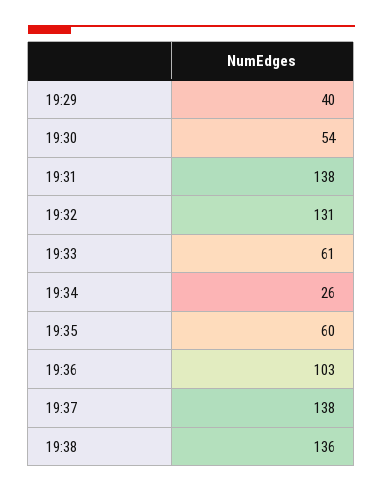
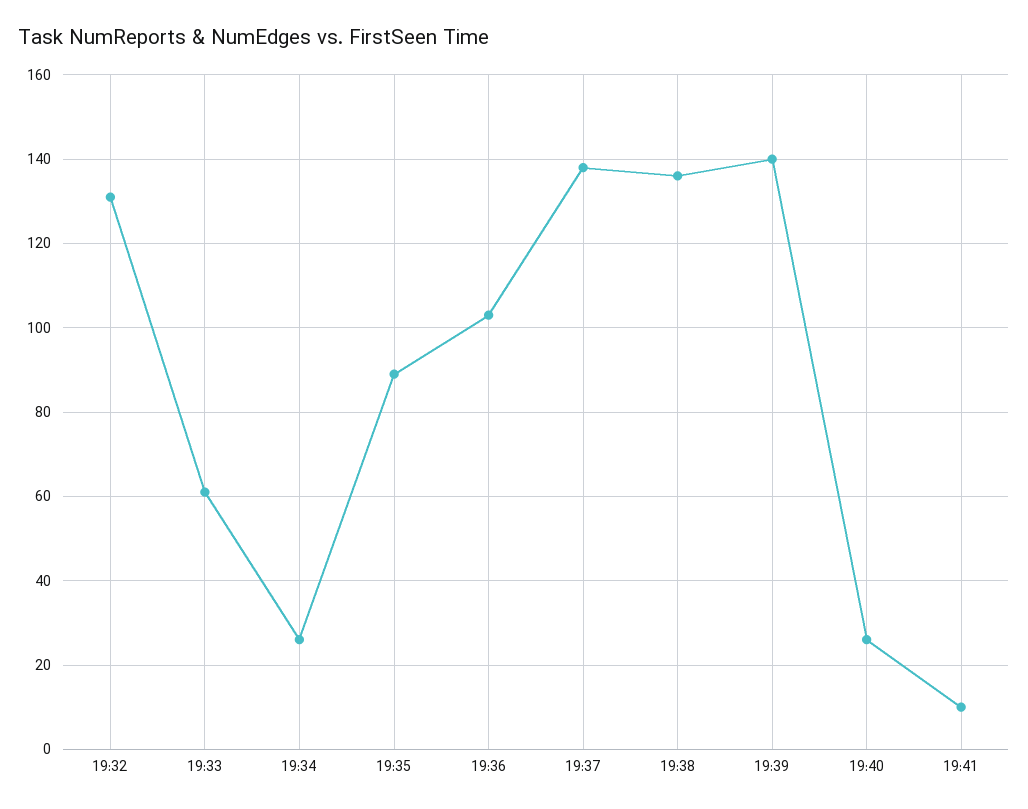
19:29: 40 -> none
19:30: 54 -> none
19:31: 138 -> none
19:35: 60 -> 90
19:39: none -> 140
19:40: none -> 25
19:41: none -> 10

